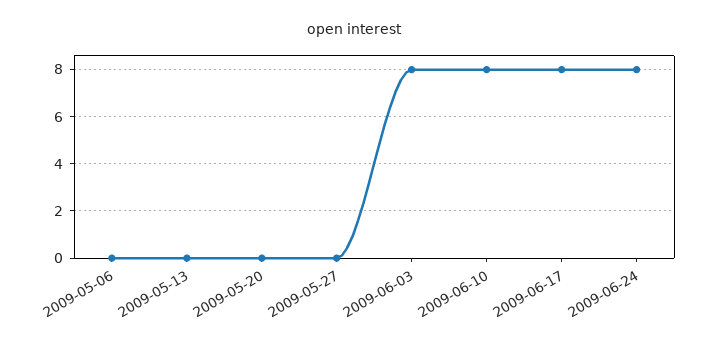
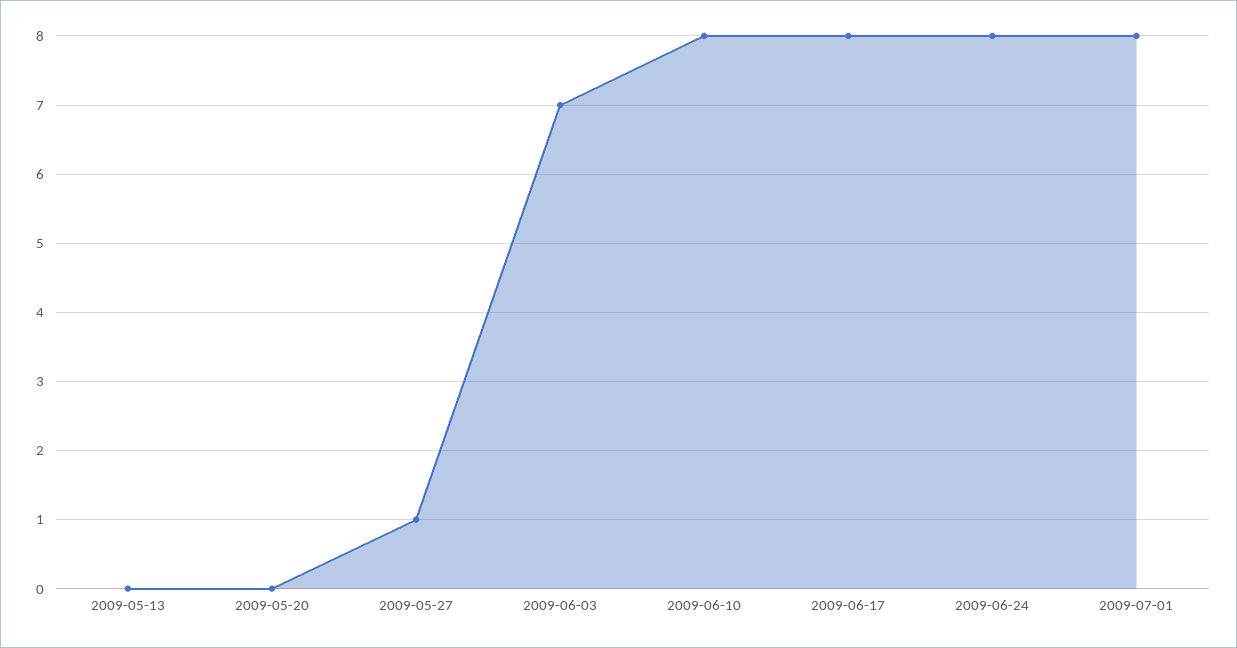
2009-05-06: 0 -> none
2009-05-27: 0 -> 1
2009-06-03: 8 -> 7
2009-07-01: none -> 8

